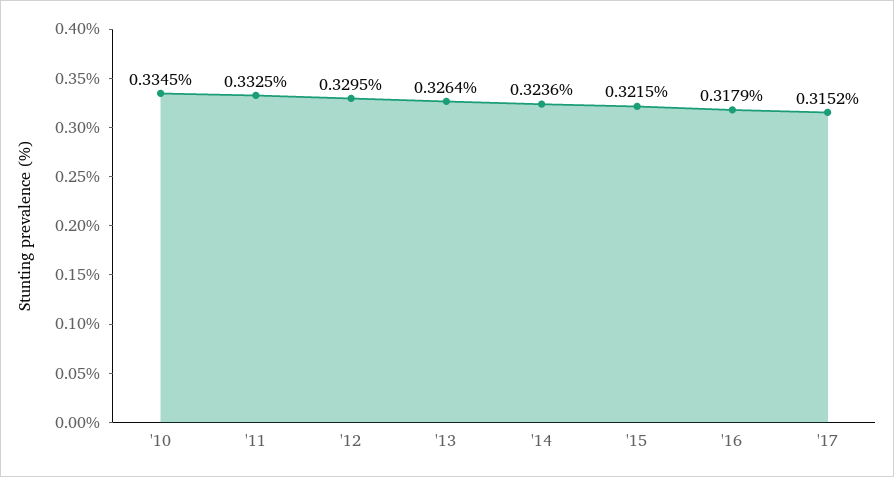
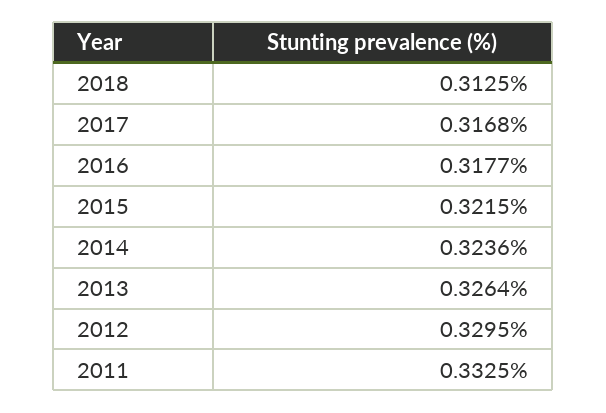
'10: 0.3345 -> none
'16: 0.3179 -> 0.3177
'17: 0.3152 -> 0.3168
2018: none -> 0.3125

